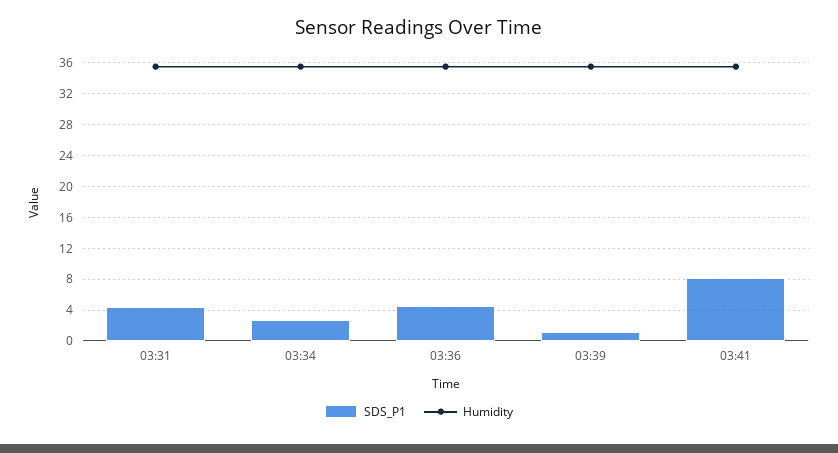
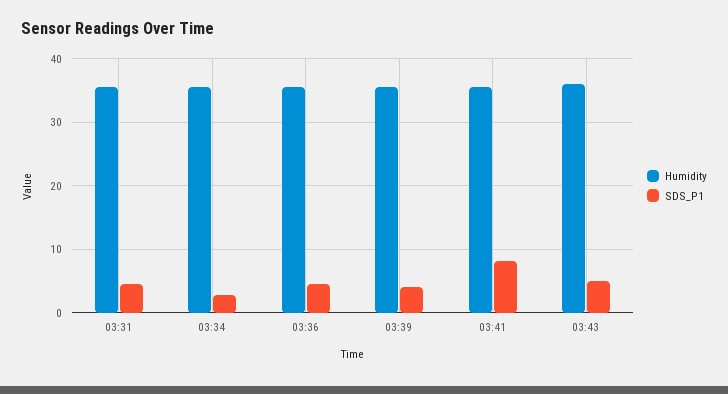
SDS_P1, 03:39: 1 -> 4
Humidity, 03:43: none -> 36
SDS_P1, 03:43: none -> 5

